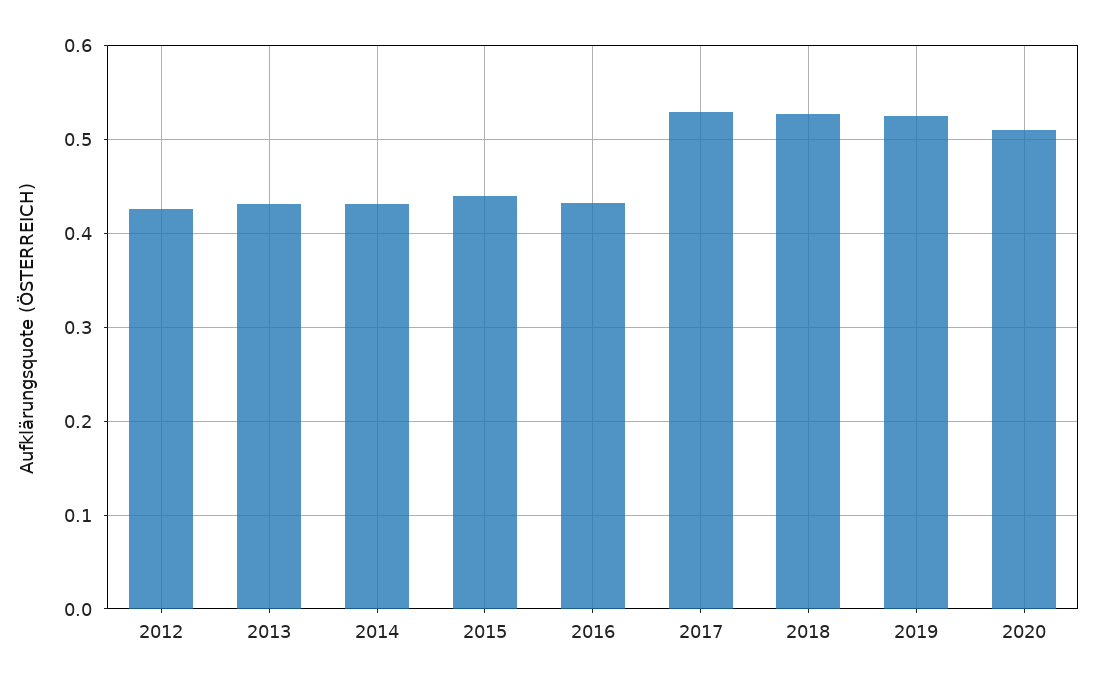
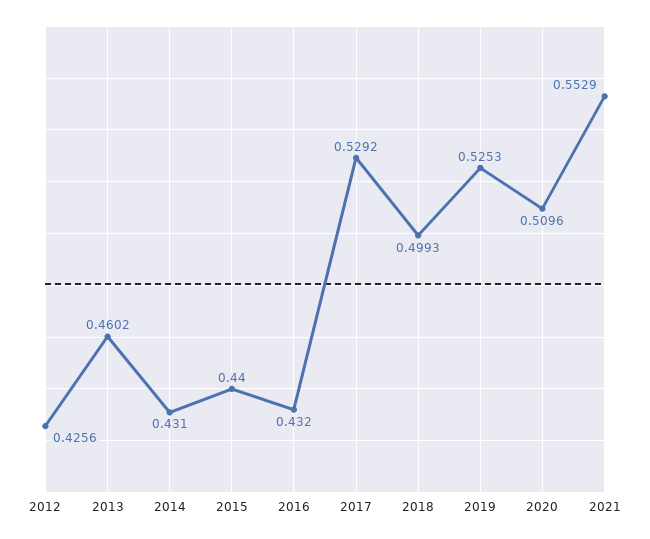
2013: 0.43 -> 0.4602
2018: 0.53 -> 0.4993
2021: none -> 0.5529

